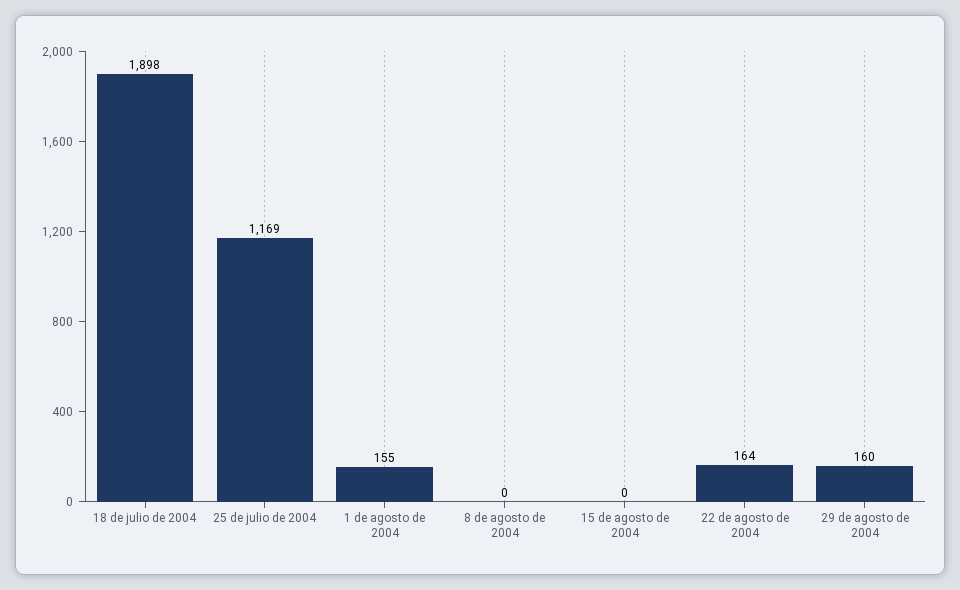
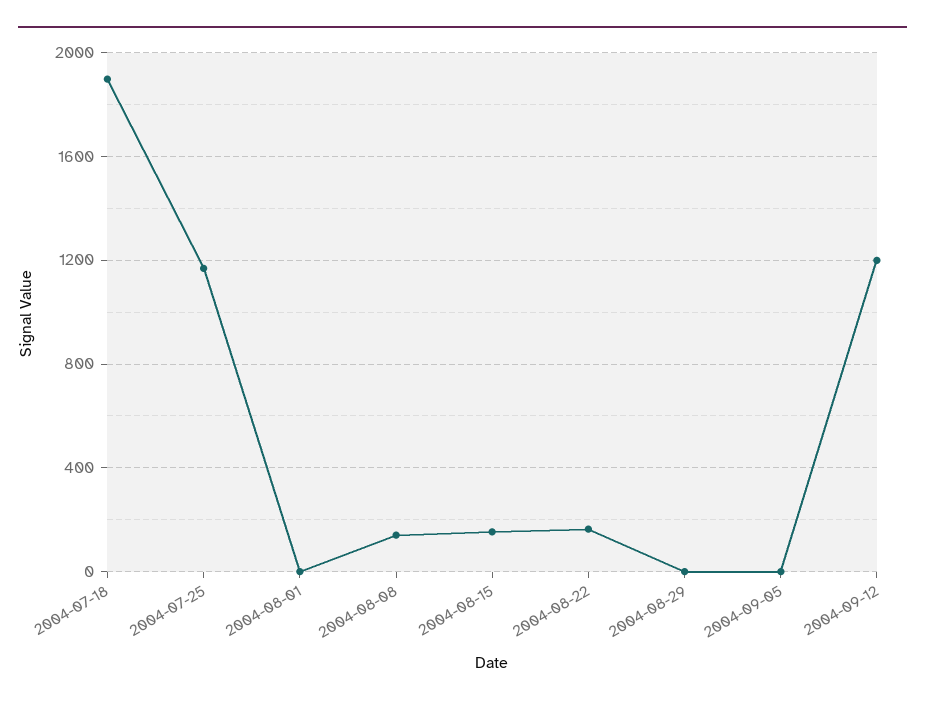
1 de agosto de 2004: 155 -> 0
8 de agosto de 2004: 0 -> 150
15 de agosto de 2004: 0 -> 150
29 de agosto de 2004: 160 -> 0
2004-09-05: none -> 0
2004-09-12: none -> 1200

